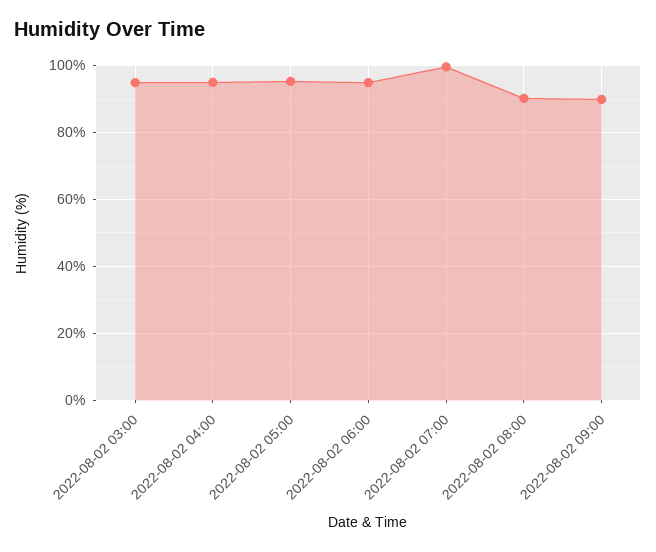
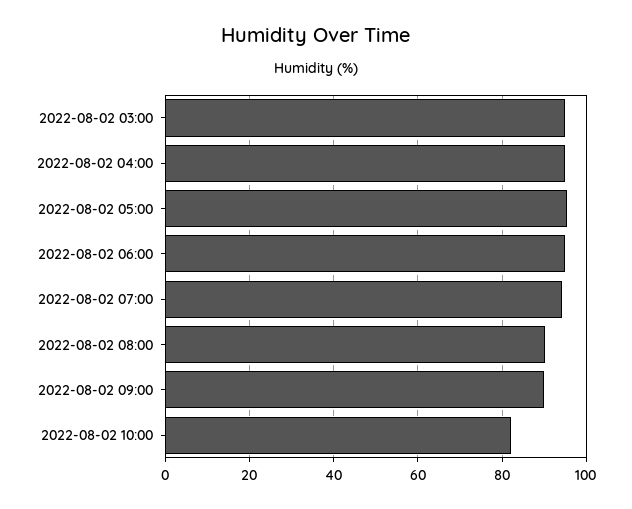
2022-08-02 07:00: 100 -> 94
2022-08-02 10:00: none -> 82

